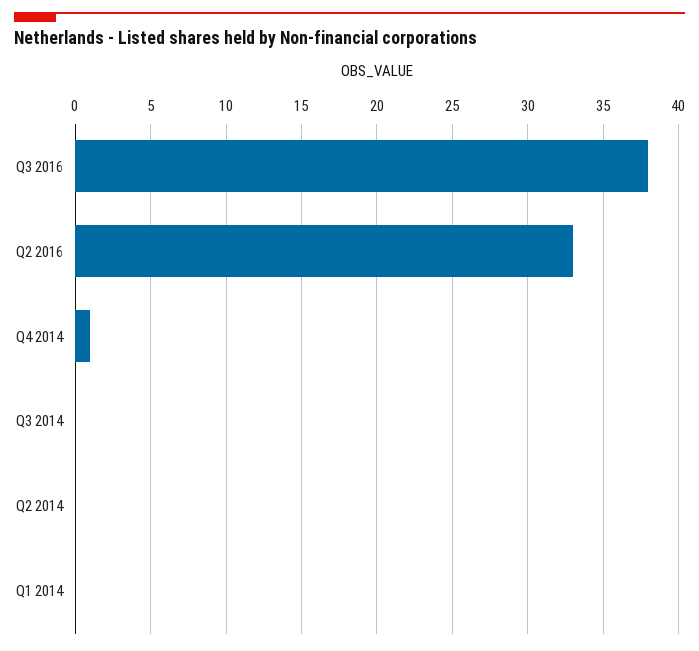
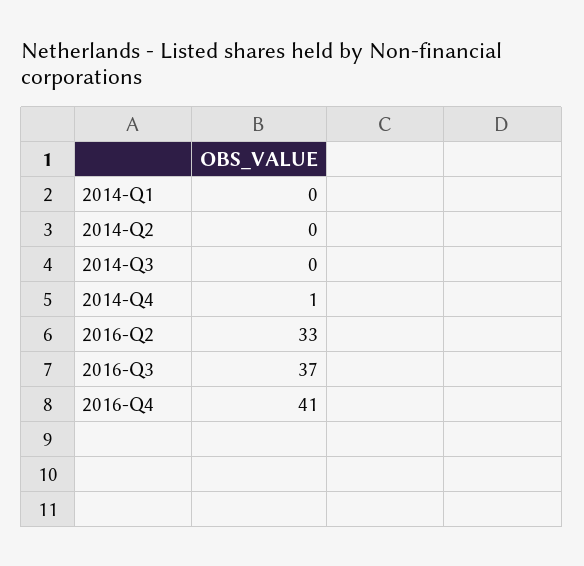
Q3 2016: 38 -> 37
2016-Q4: none -> 41

